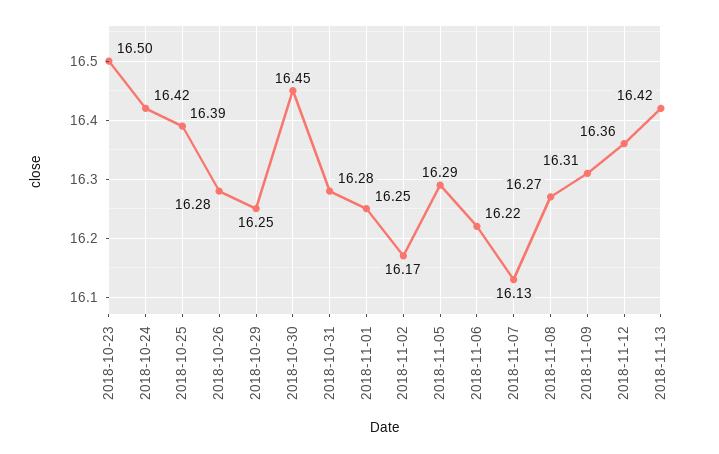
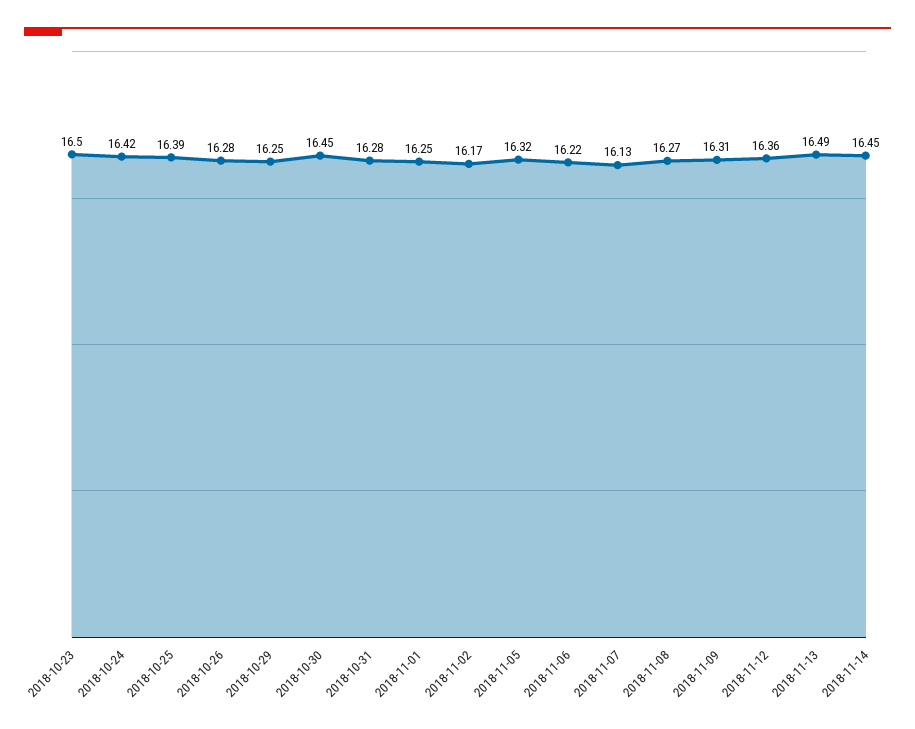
2018-11-05: 16.29 -> 16.32
2018-11-13: 16.42 -> 16.49
2018-11-14: none -> 16.45

